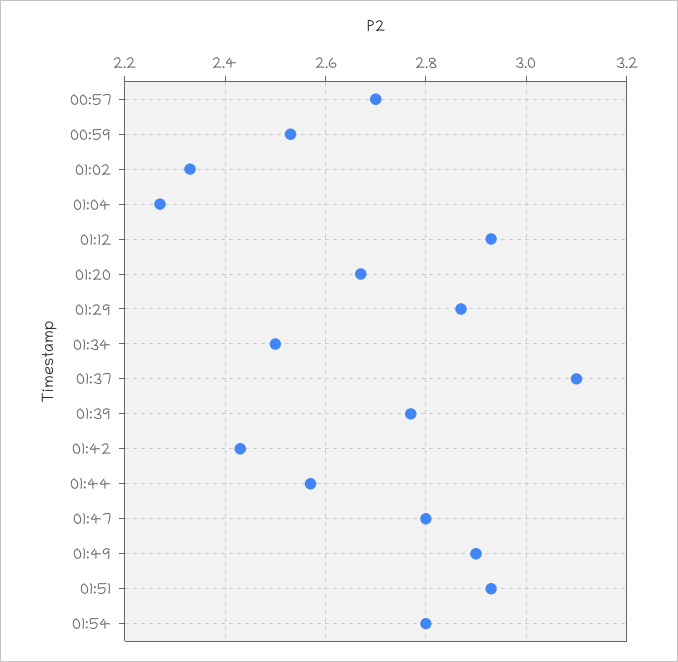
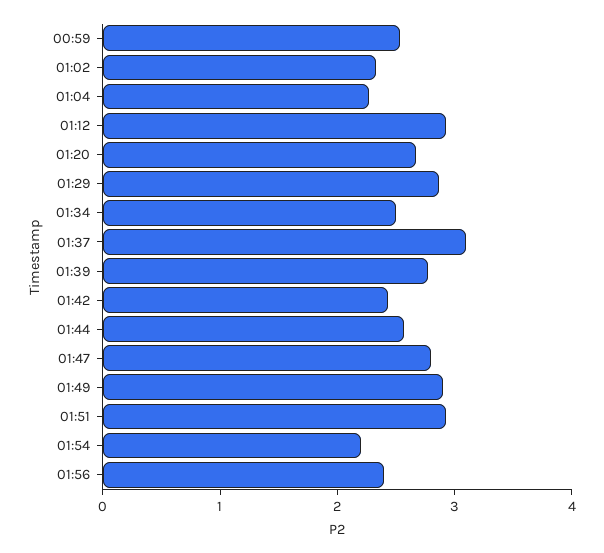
00:57: 2.7 -> none
01:54: 2.8 -> 2.2
01:56: none -> 2.4

